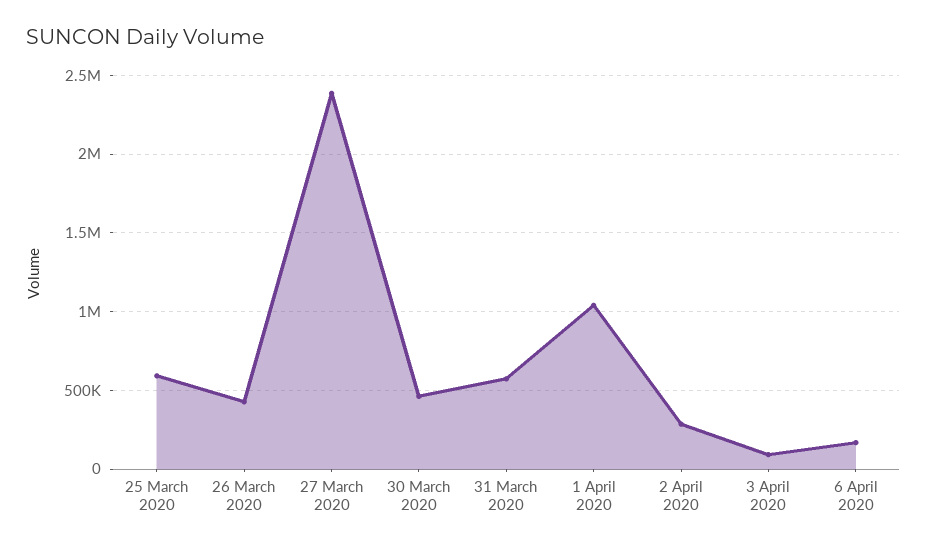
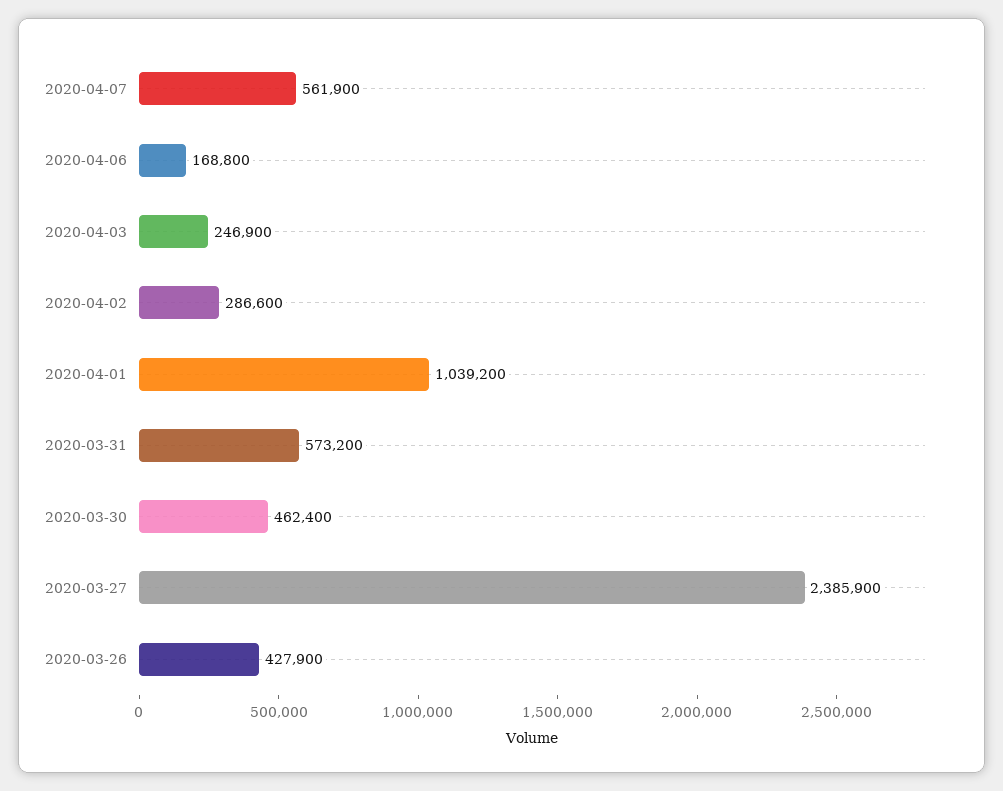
25 March 2020: 600000 -> none
3 April 2020: 100000 -> 246900
2020-04-07: none -> 561900

